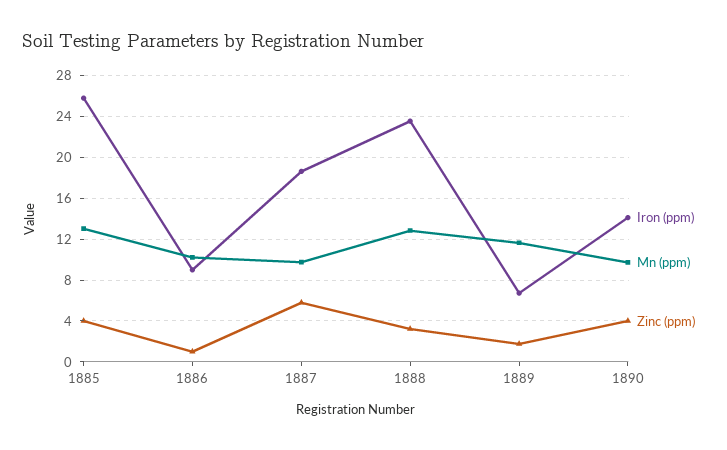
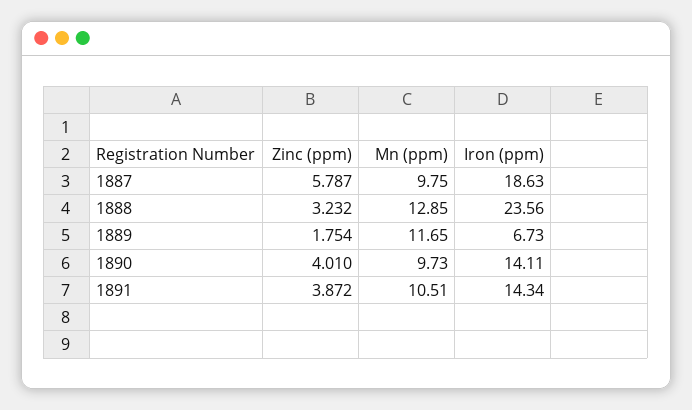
Iron (ppm), 1885: 26 -> none
Mn (ppm), 1885: 13 -> none
Zinc (ppm), 1885: 4 -> none
Iron (ppm), 1886: 9 -> none
Mn (ppm), 1886: 10 -> none
Zinc (ppm), 1886: 1 -> none
Zinc (ppm), 1891: none -> 3.872
Mn (ppm), 1891: none -> 10.51
Iron (ppm), 1891: none -> 14.34

